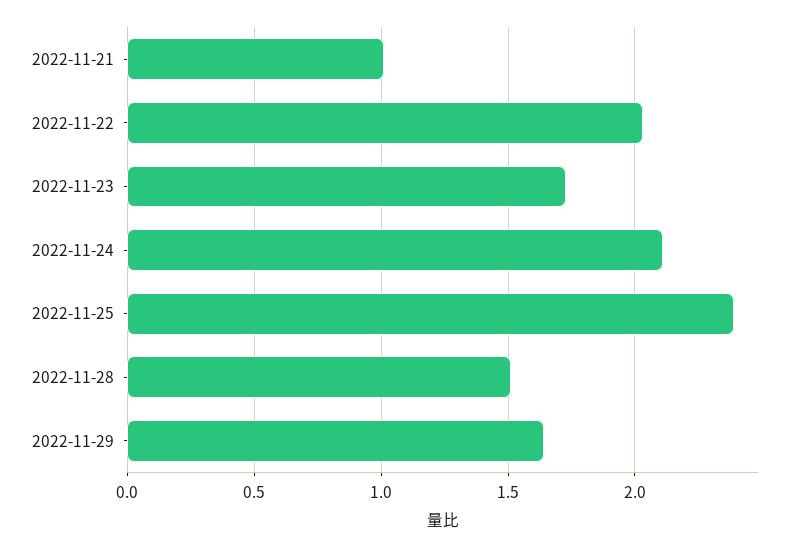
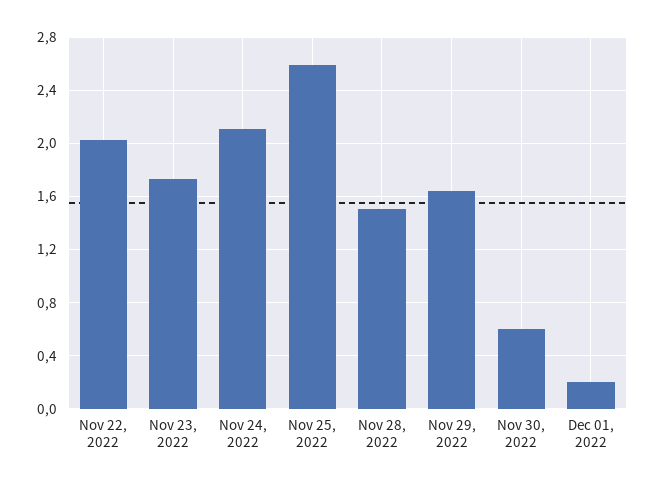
2022-11-21: 1 -> none
2022-11-25: 2.4 -> 2.6
Nov 30, 2022: none -> 0.6
Dec 01, 2022: none -> 0.2

